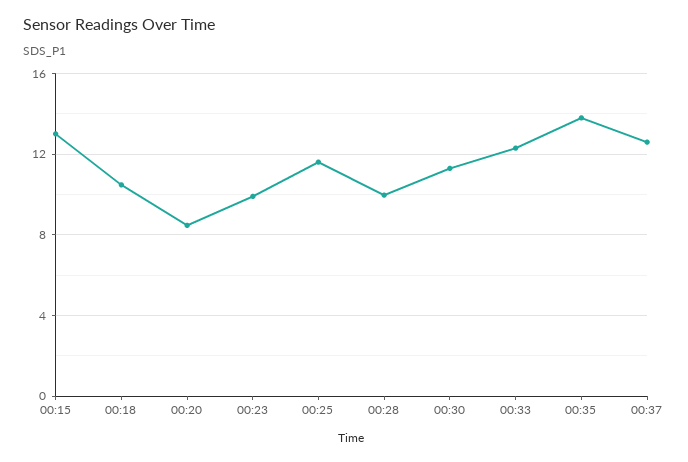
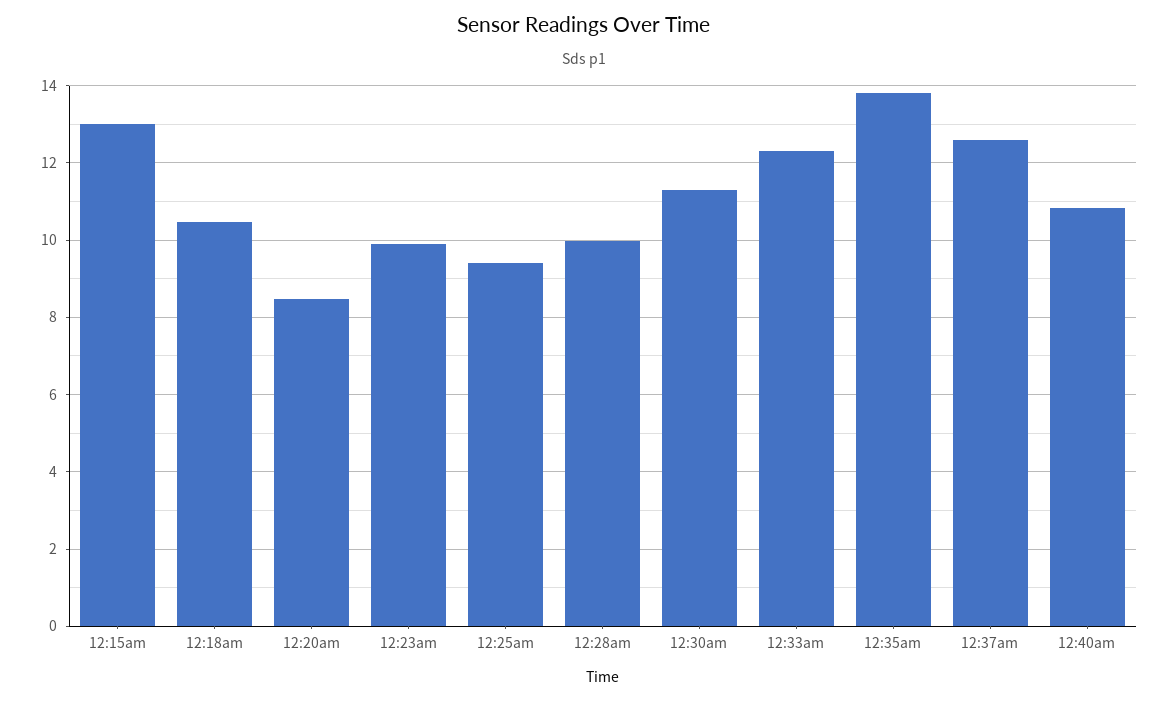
00:25: 11.5 -> 9.4
12:40am: none -> 10.8

